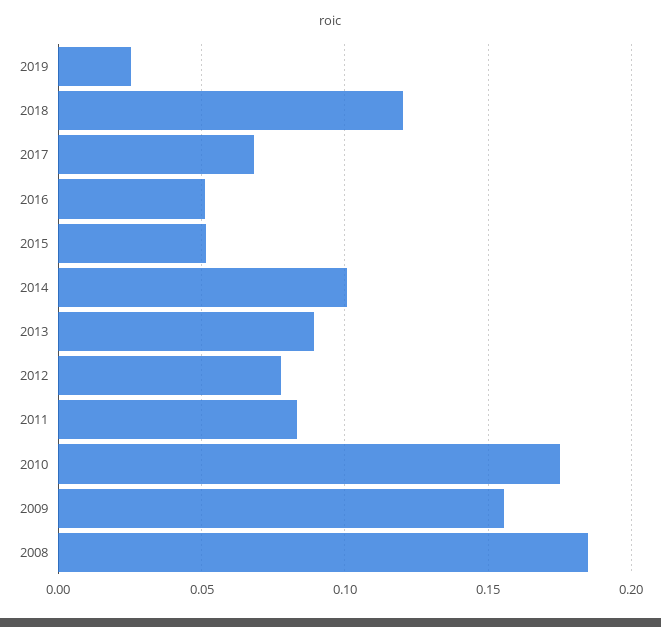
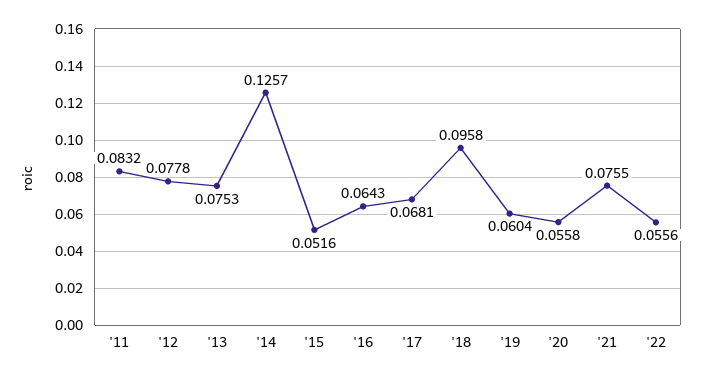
2019: 0.025 -> 0.0604
2018: 0.12 -> 0.0958
2016: 0.05 -> 0.0643
2014: 0.1 -> 0.1257
2013: 0.09 -> 0.0753
2010: 0.175 -> none
2009: 0.155 -> none
2008: 0.185 -> none
'20: none -> 0.0558
'21: none -> 0.0755
'22: none -> 0.0556

